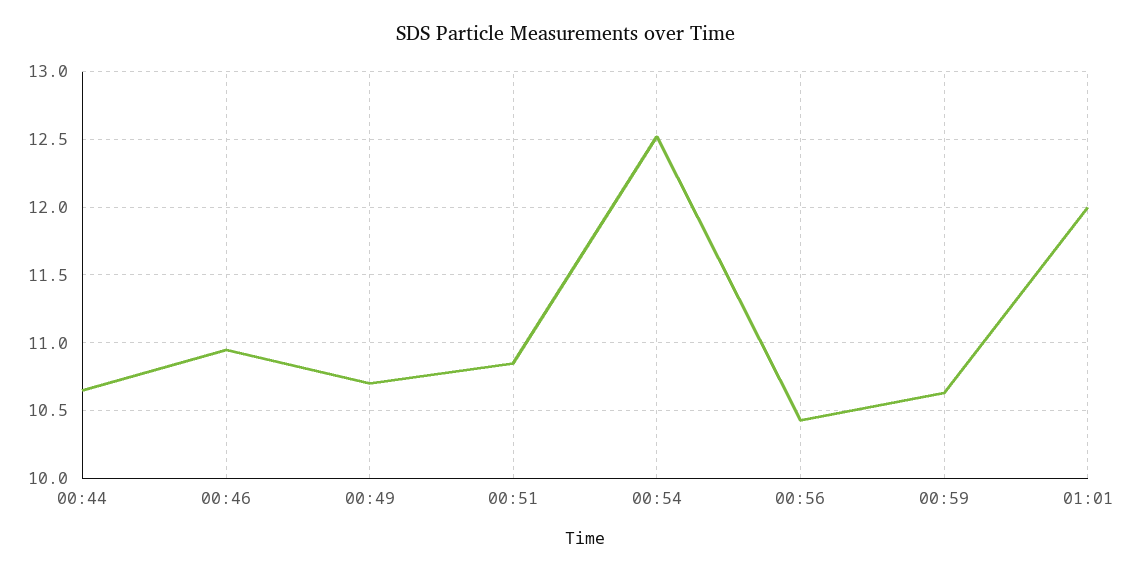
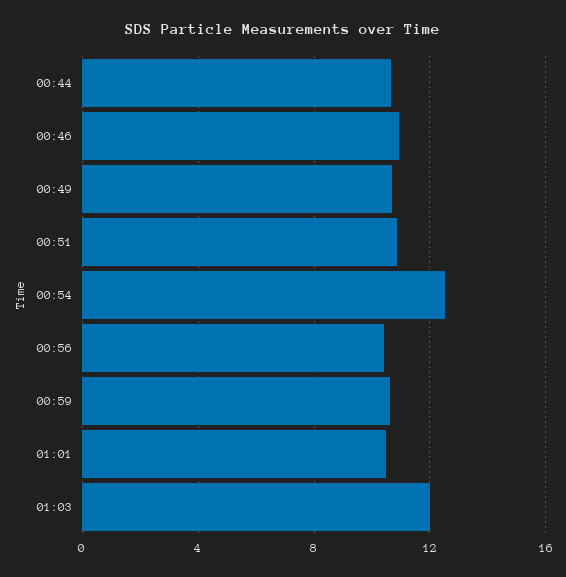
01:01: 12 -> 10.5
01:03: none -> 12

